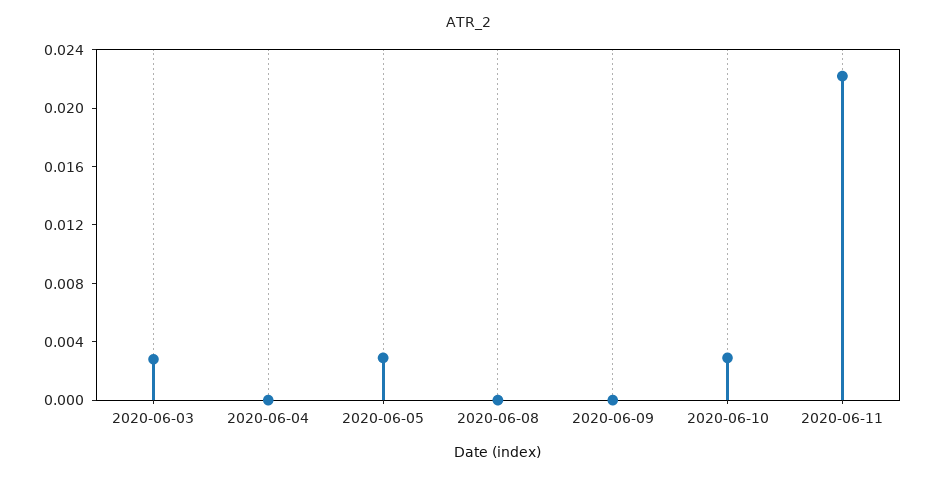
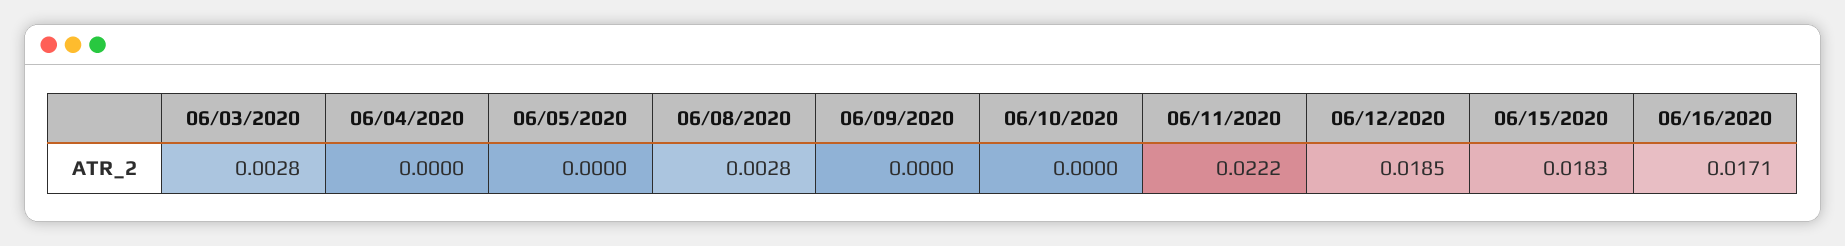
2020-06-05: 0.003 -> 0
2020-06-08: 0 -> 0.0028
2020-06-10: 0.003 -> 0
06/12/2020: none -> 0.0185
06/15/2020: none -> 0.0183
06/16/2020: none -> 0.0171

